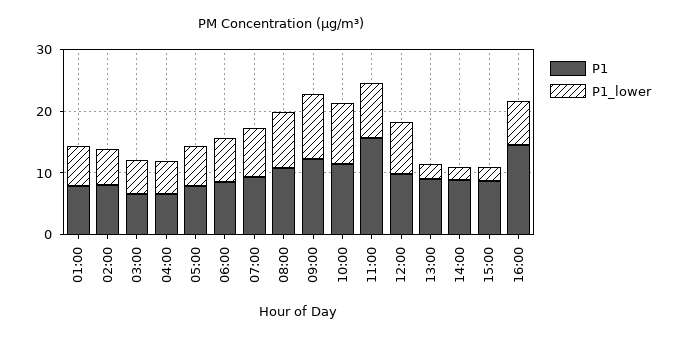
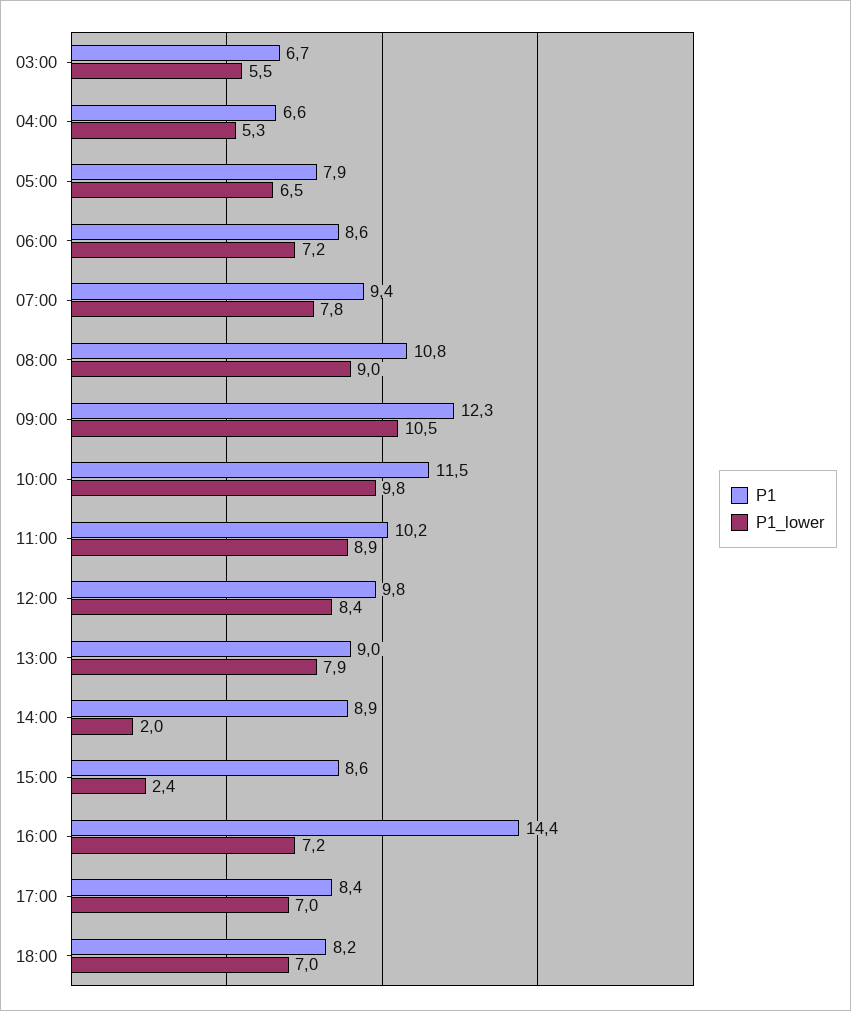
P1, 01:00: 8 -> none
P1_lower, 01:00: 6 -> none
P1, 02:00: 8 -> none
P1_lower, 02:00: 6 -> none
P1, 11:00: 16 -> 10.2
P1_lower, 13:00: 2 -> 7.9
P1, 17:00: none -> 8.4
P1_lower, 17:00: none -> 7
P1, 18:00: none -> 8.2
P1_lower, 18:00: none -> 7

